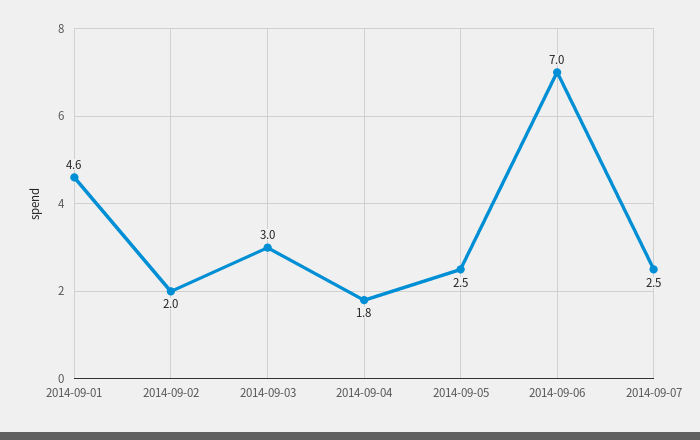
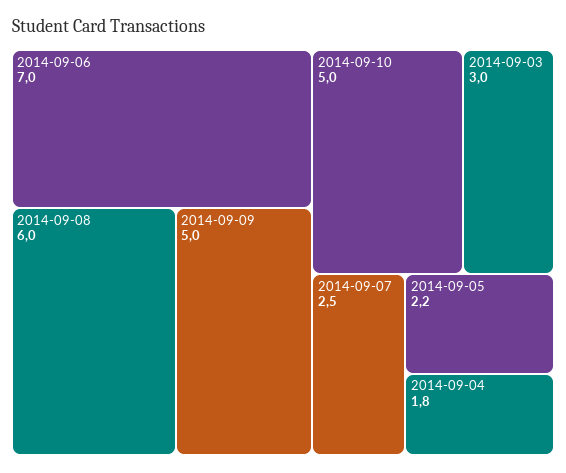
2014-09-01: 4.6 -> none
2014-09-02: 2 -> none
2014-09-05: 2.5 -> 2.2
2014-09-08: none -> 6
2014-09-09: none -> 5
2014-09-10: none -> 5

